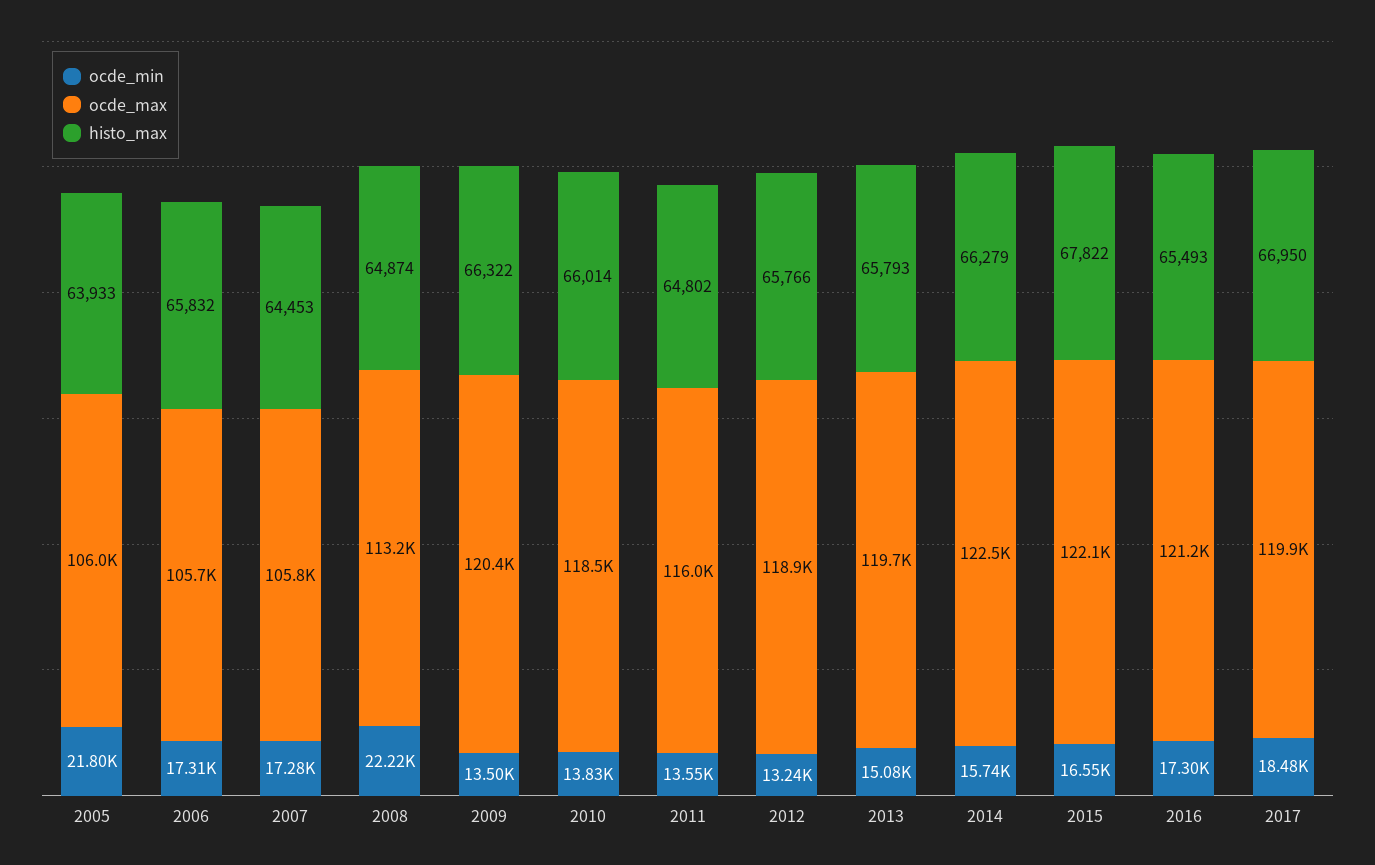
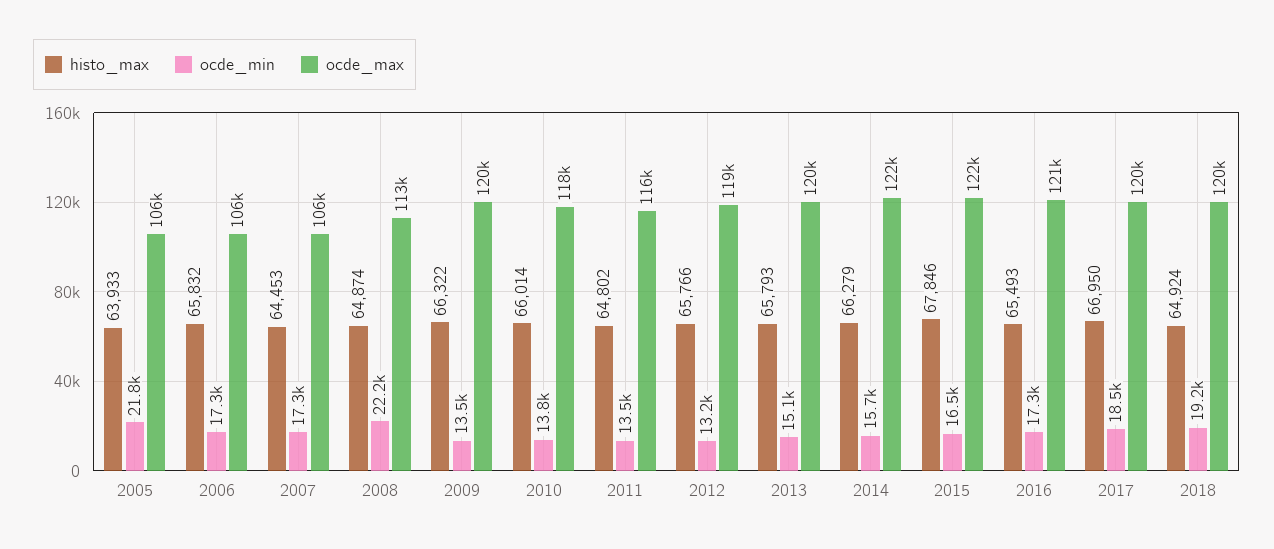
histo_max, 2015: 67822 -> 67846
histo_max, 2018: none -> 64924
ocde_min, 2018: none -> 19200
ocde_max, 2018: none -> 120000

